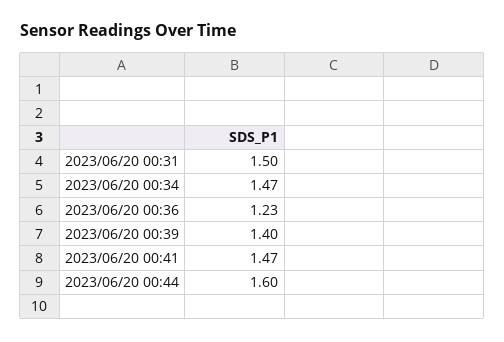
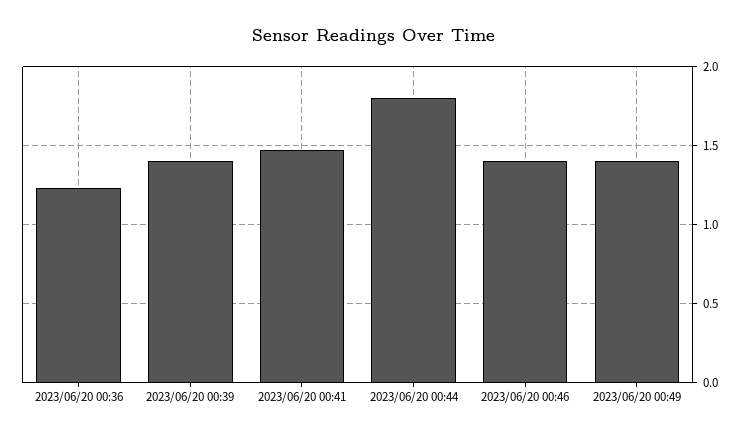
2023/06/20 00:31: 1.5 -> none
2023/06/20 00:34: 1.47 -> none
2023/06/20 00:44: 1.6 -> 1.8
2023/06/20 00:46: none -> 1.4
2023/06/20 00:49: none -> 1.4

